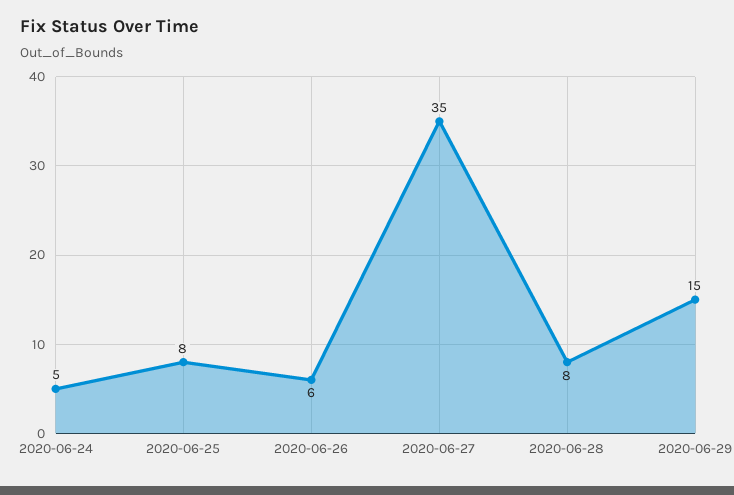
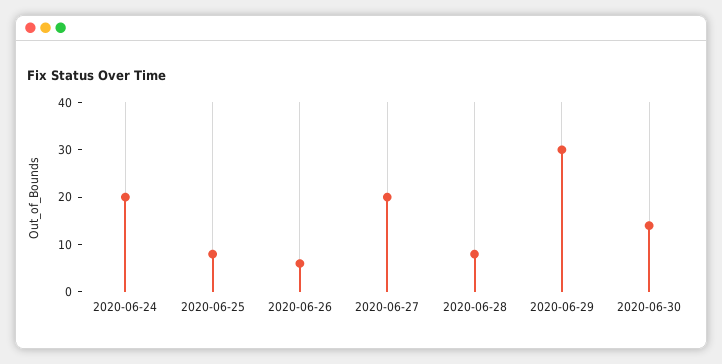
2020-06-24: 5 -> 20
2020-06-27: 35 -> 20
2020-06-29: 15 -> 30
2020-06-30: none -> 15

